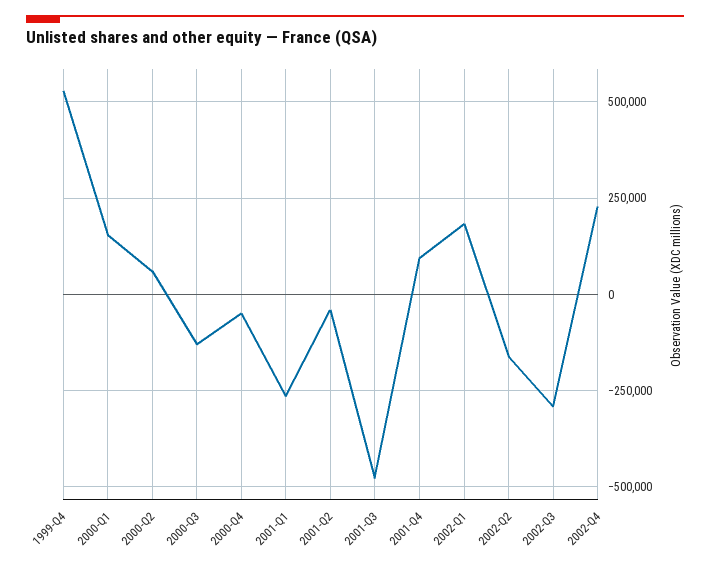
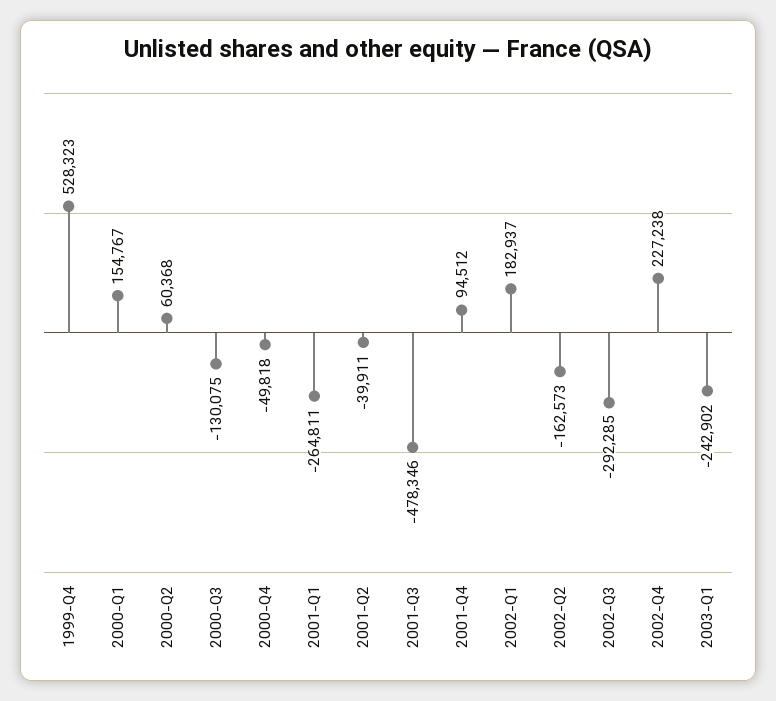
2003-Q1: none -> -242902

